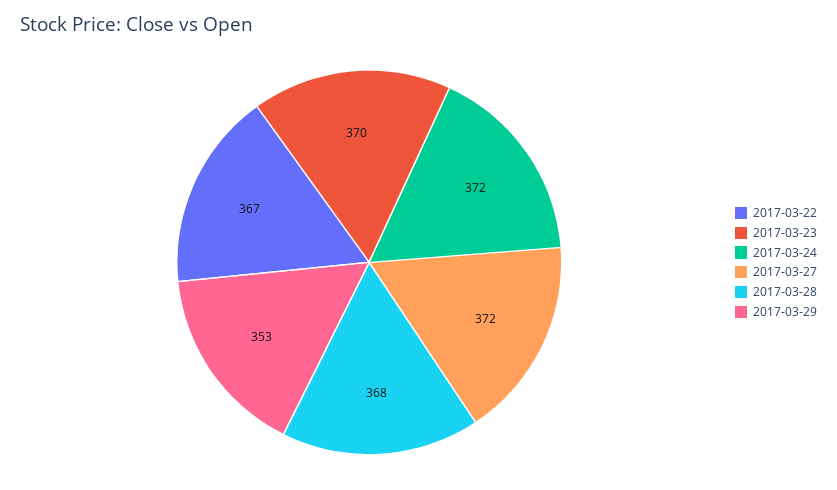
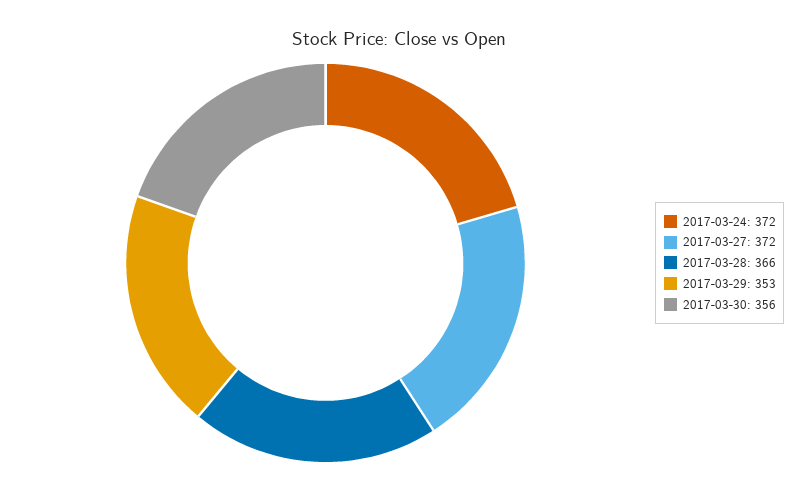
2017-03-22: 367 -> none
2017-03-23: 370 -> none
2017-03-28: 368 -> 366
2017-03-30: none -> 356

